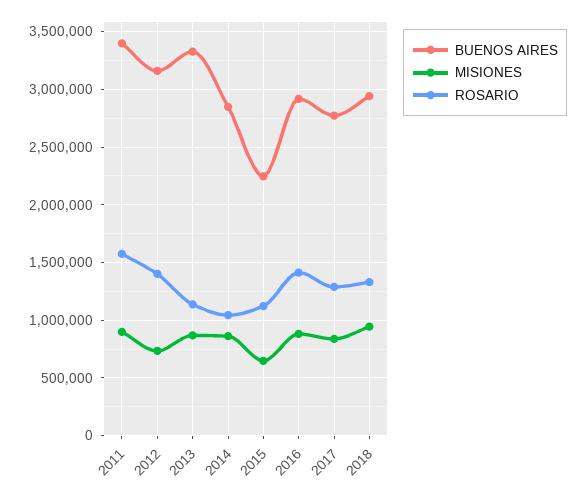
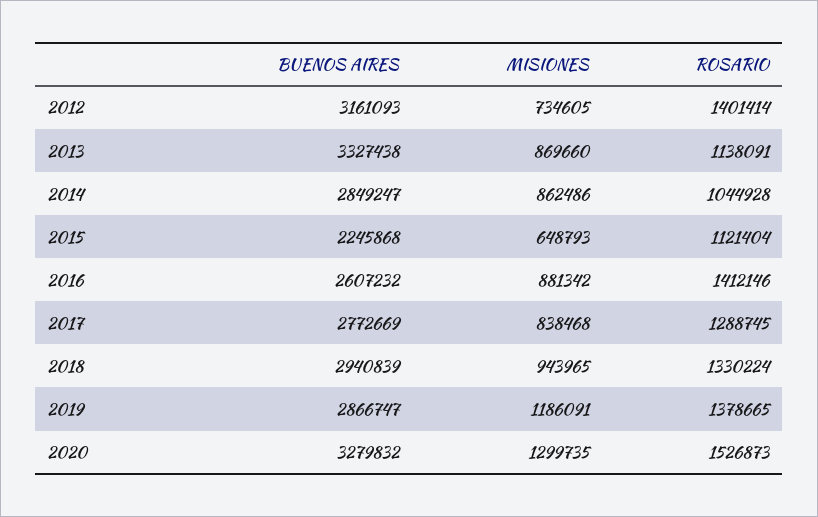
BUENOS AIRES, 2011: 3400000 -> none
MISIONES, 2011: 900000 -> none
ROSARIO, 2011: 1600000 -> none
BUENOS AIRES, 2016: 2900000 -> 2607232
BUENOS AIRES, 2019: none -> 2866747
MISIONES, 2019: none -> 1186091
ROSARIO, 2019: none -> 1378665
BUENOS AIRES, 2020: none -> 3279832
MISIONES, 2020: none -> 1299735
ROSARIO, 2020: none -> 1526873

